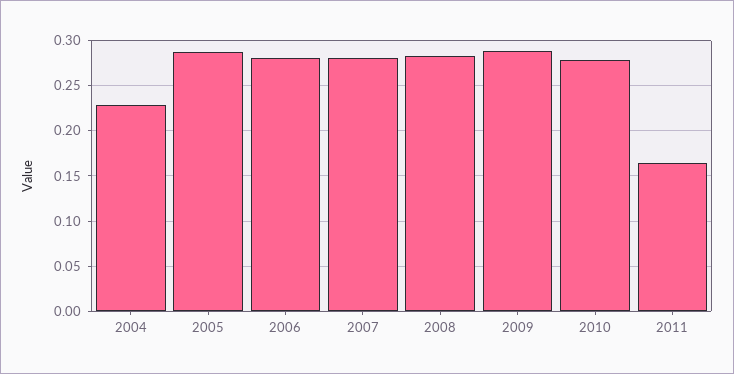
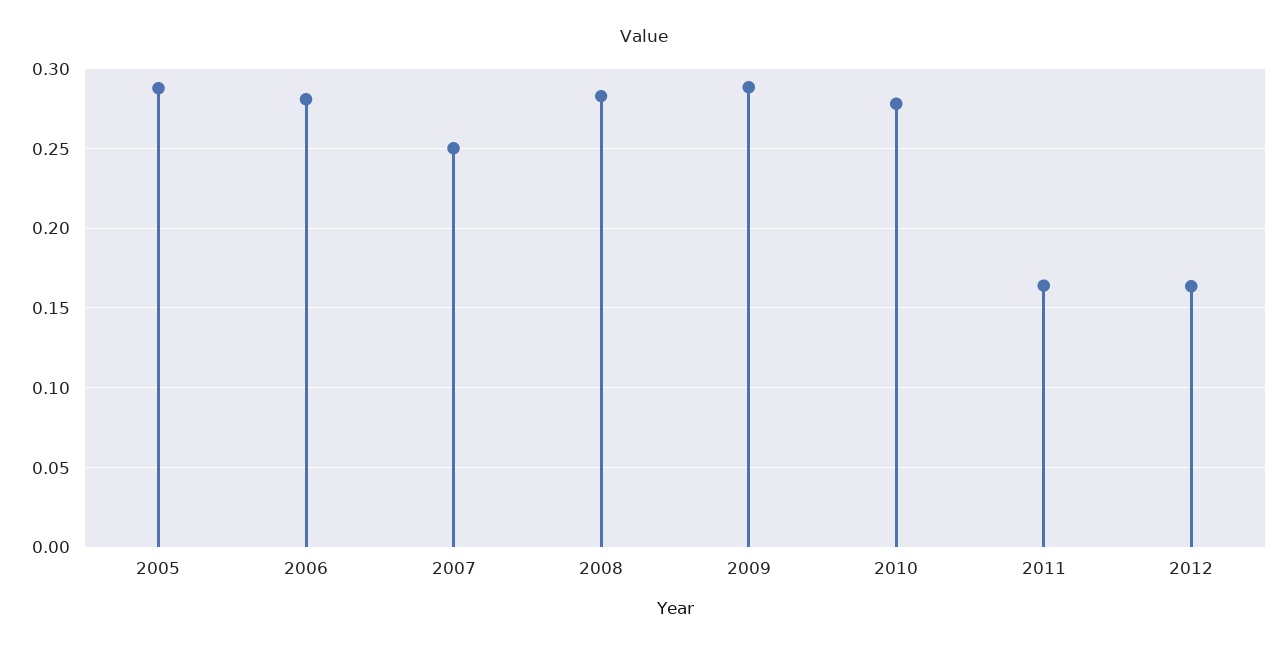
2004: 0.23 -> none
2007: 0.28 -> 0.25
2012: none -> 0.165

